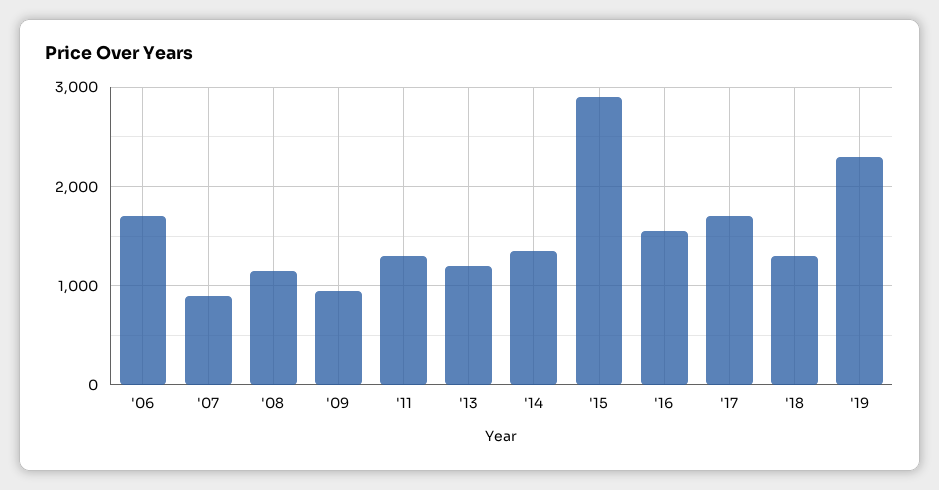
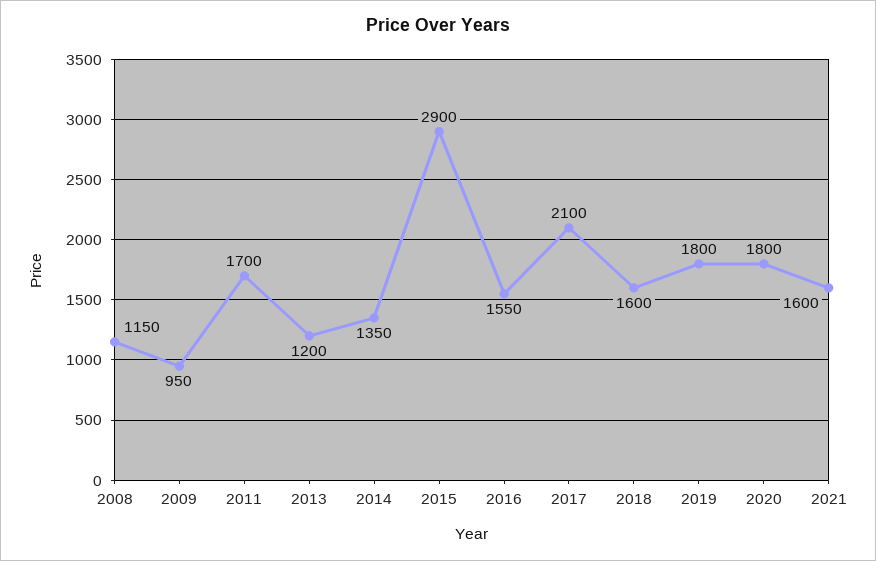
'06: 1700 -> none
'07: 900 -> none
'11: 1300 -> 1700
'17: 1700 -> 2100
'18: 1300 -> 1600
'19: 2300 -> 1800
2020: none -> 1800
2021: none -> 1600

